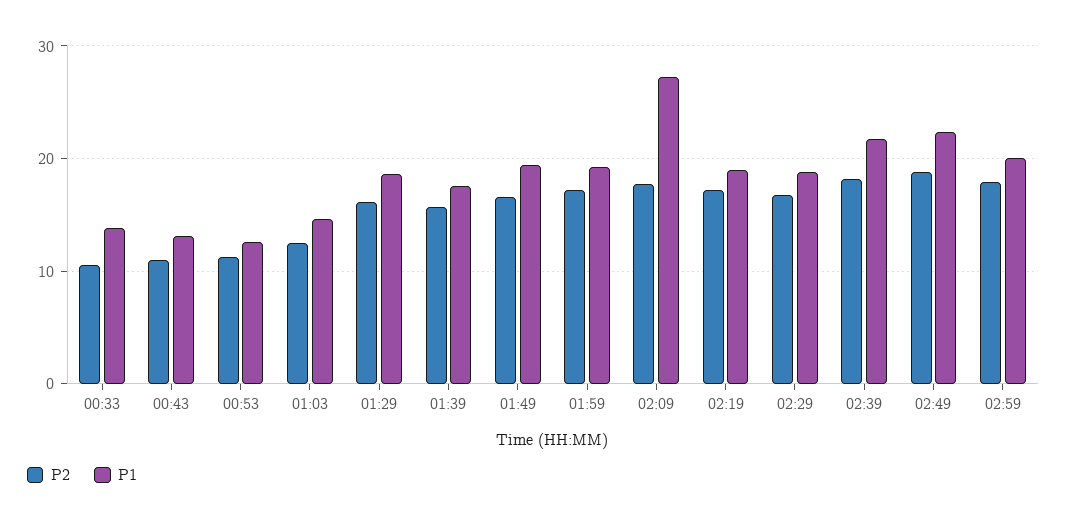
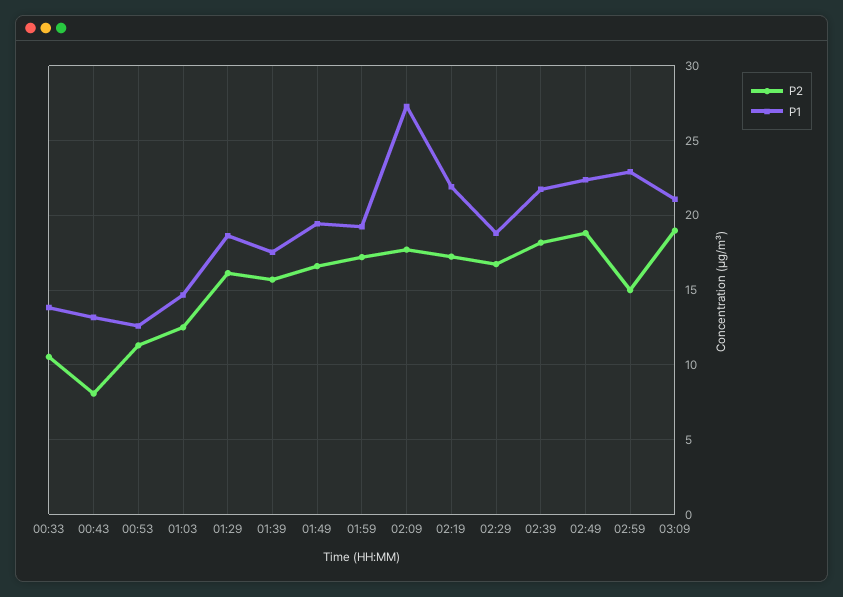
P2, 00:43: 11 -> 8
P1, 02:19: 19 -> 22
P2, 02:59: 18 -> 15
P1, 02:59: 20 -> 23
P2, 03:09: none -> 19
P1, 03:09: none -> 21

